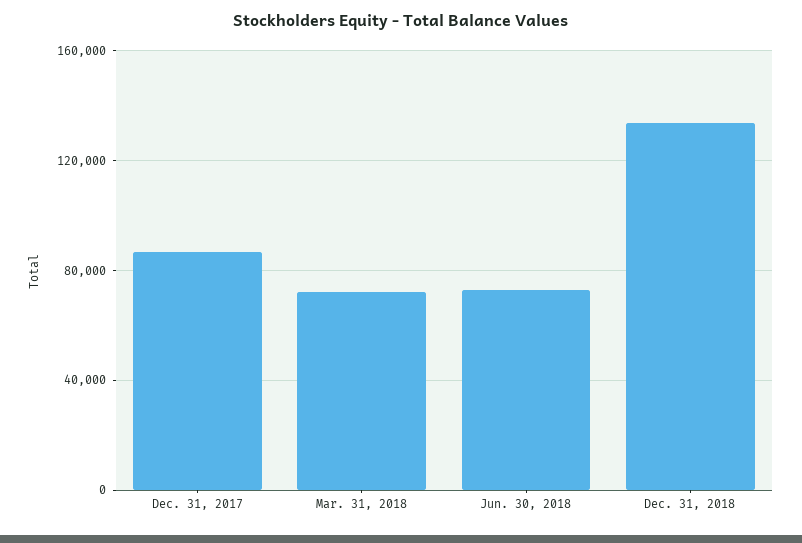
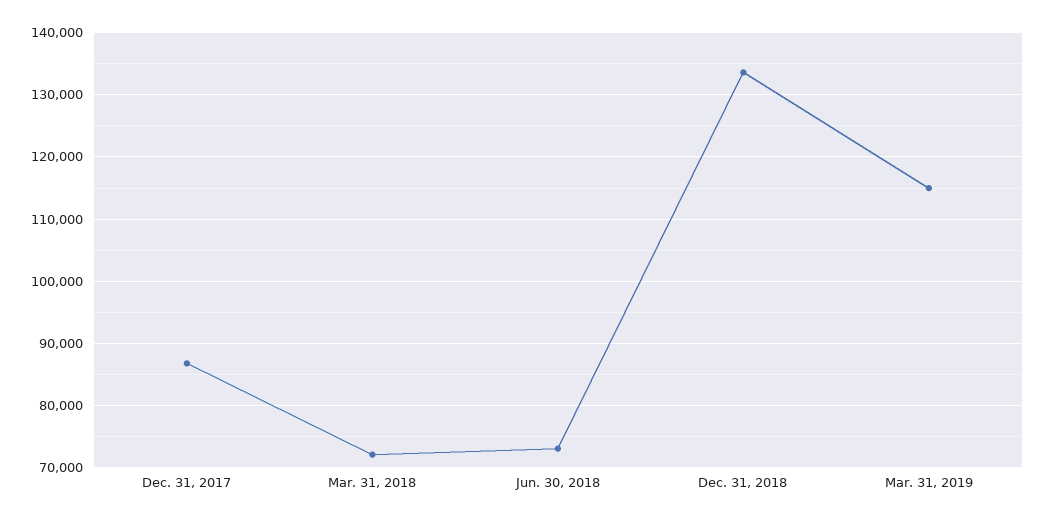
Mar. 31, 2019: none -> 115000

